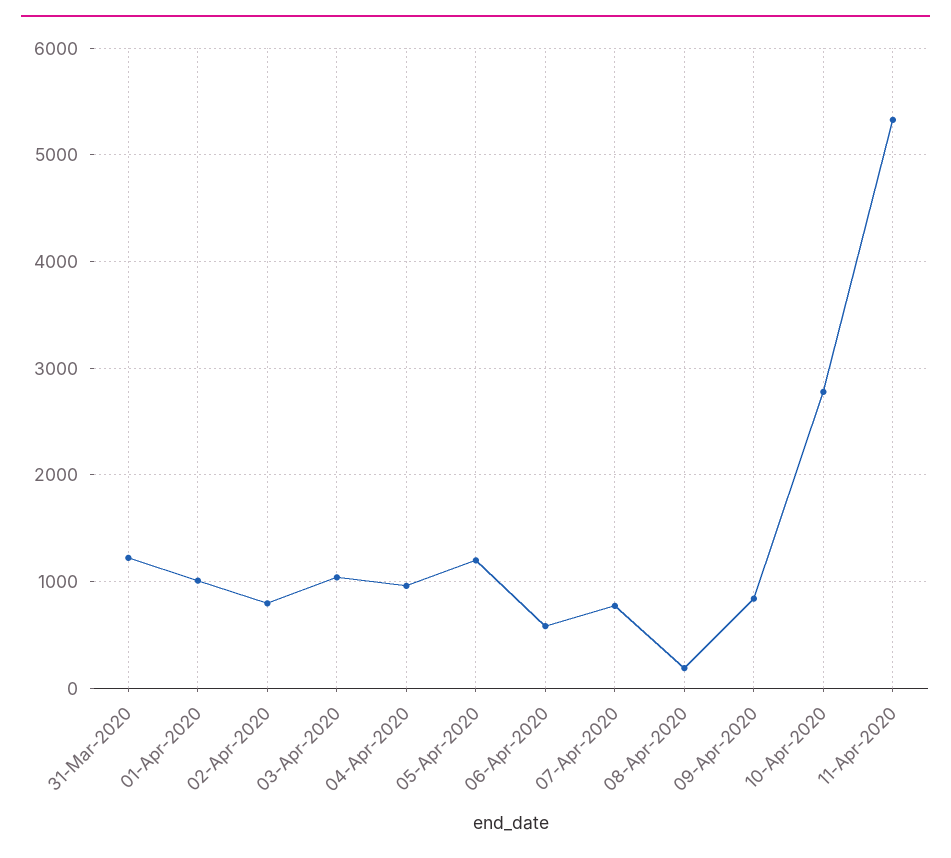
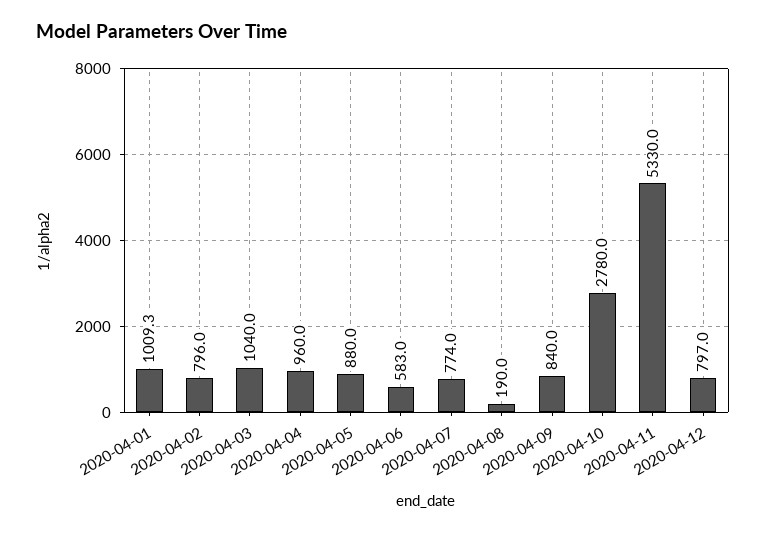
31-Mar-2020: 1200 -> none
05-Apr-2020: 1200 -> 880
2020-04-12: none -> 797

